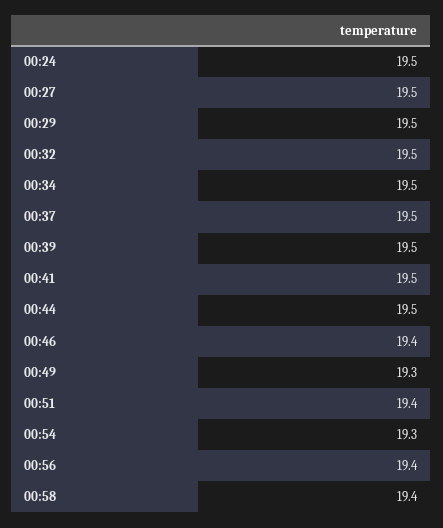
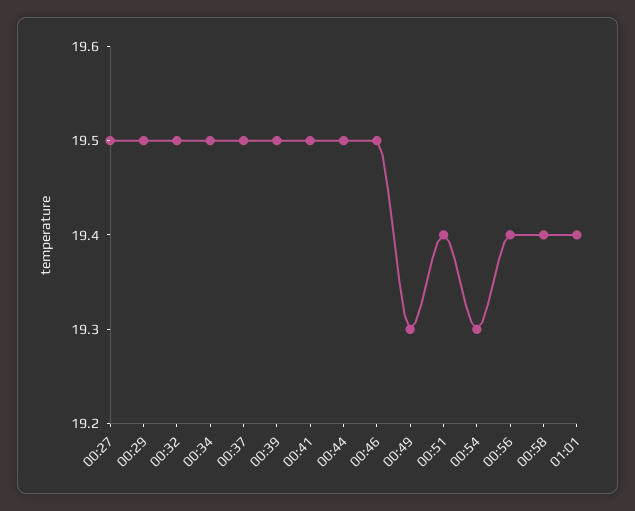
00:24: 19.5 -> none
00:46: 19.4 -> 19.5
01:01: none -> 19.4

